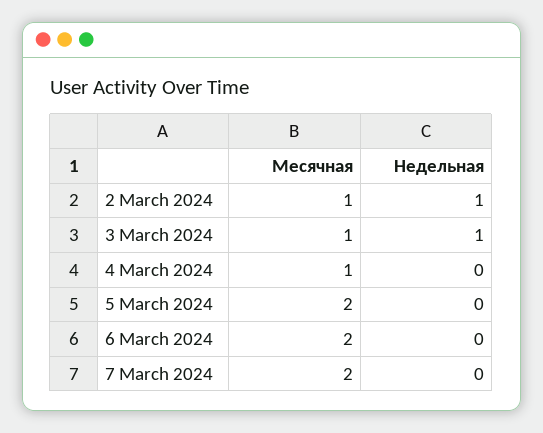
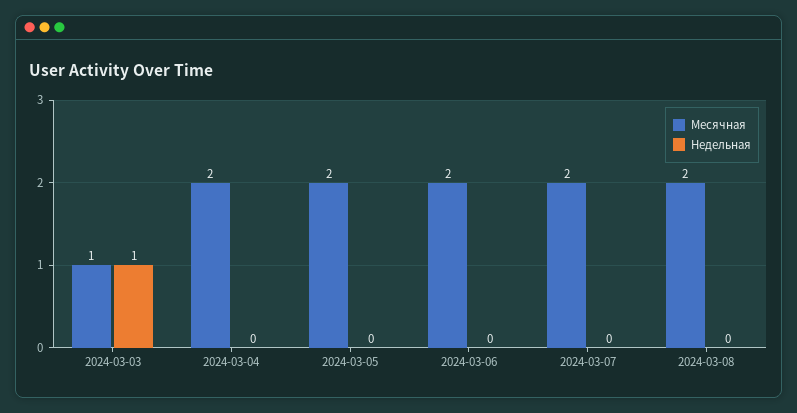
Месячная, 2 March 2024: 1 -> none
Недельная, 2 March 2024: 1 -> none
Месячная, 4 March 2024: 1 -> 2
Месячная, 2024-03-08: none -> 2
Недельная, 2024-03-08: none -> 0

